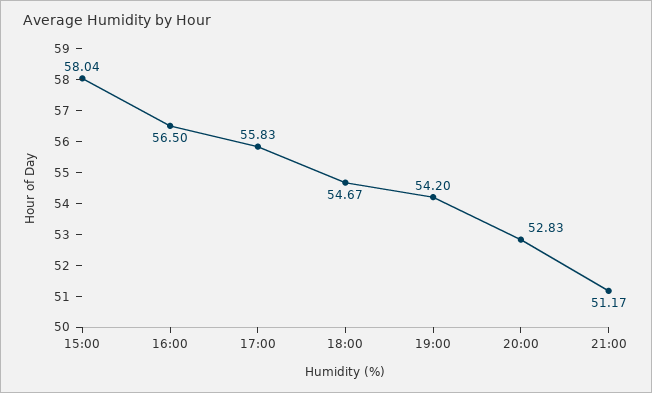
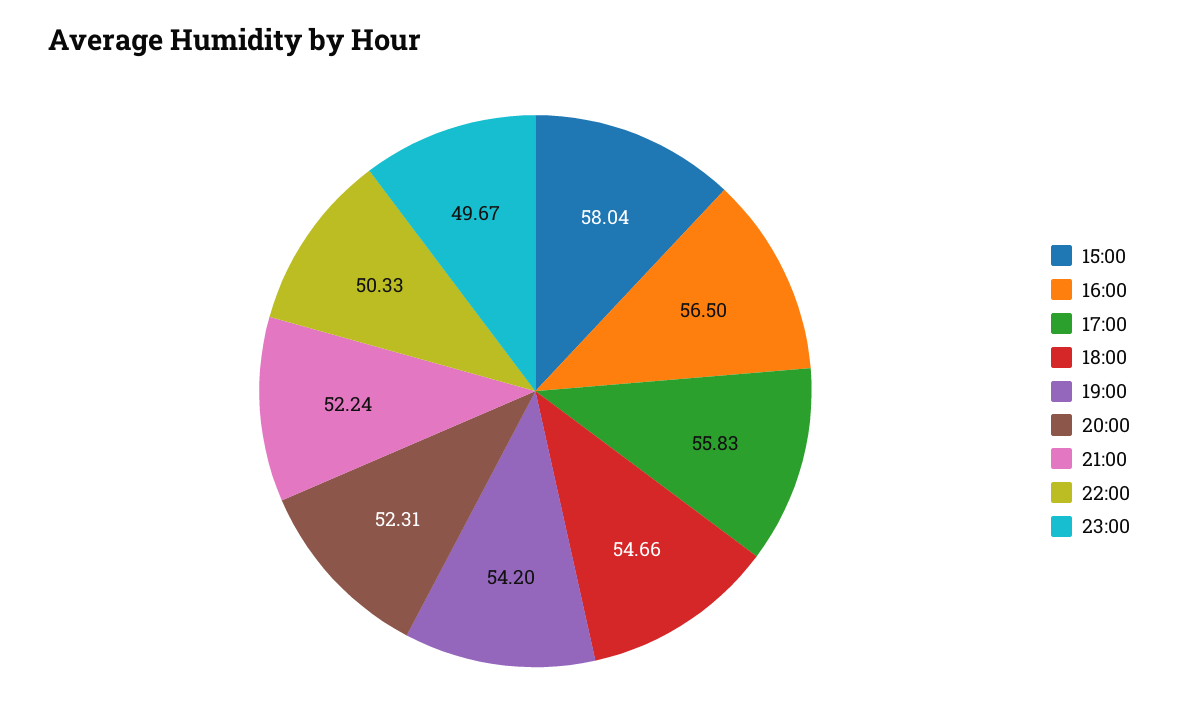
18:00: 54.67 -> 54.66
20:00: 52.83 -> 52.31
21:00: 51.17 -> 52.24
22:00: none -> 50.33
23:00: none -> 49.67

